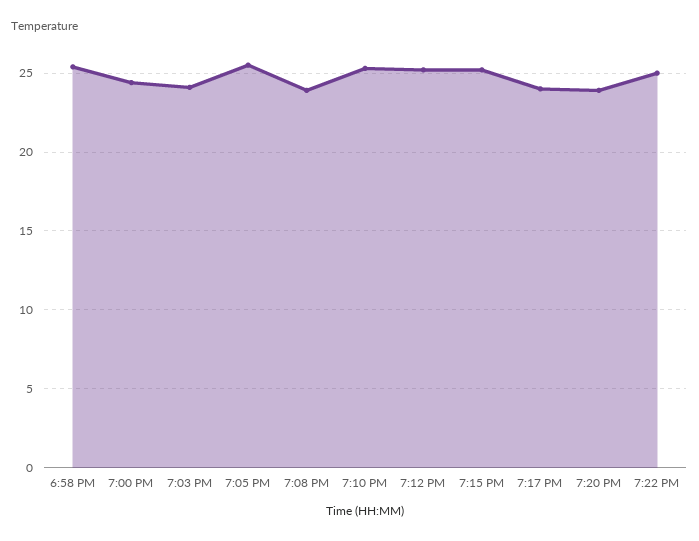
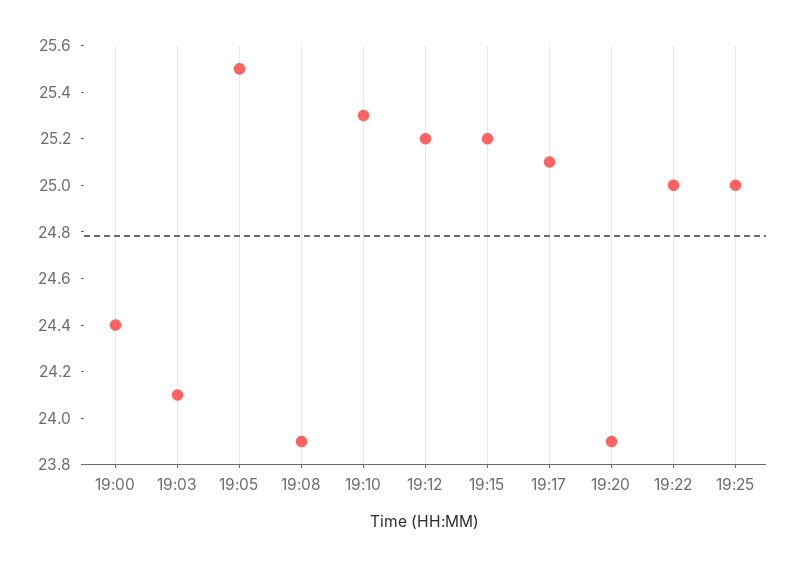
6:58 PM: 25.5 -> none
7:17 PM: 24 -> 25.1
19:25: none -> 25

